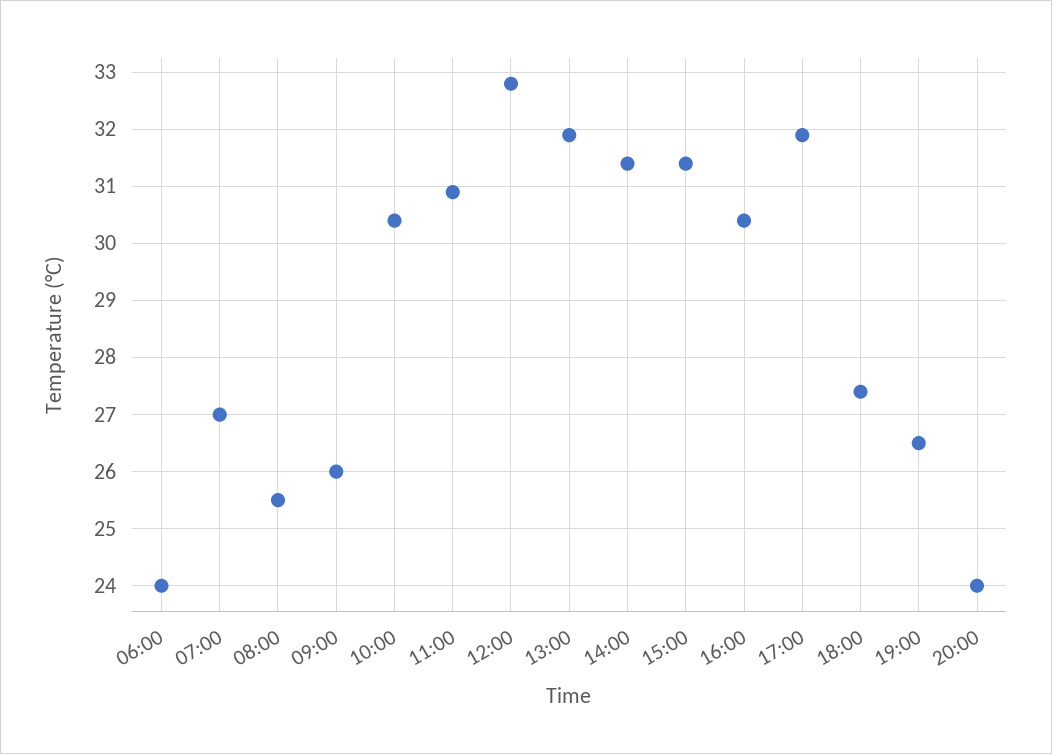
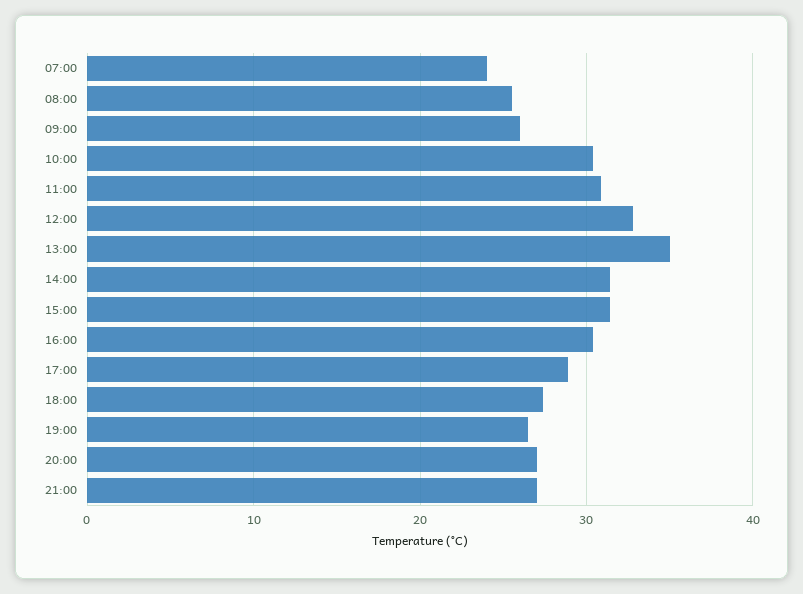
06:00: 24 -> none
07:00: 27 -> 24
13:00: 32 -> 35
17:00: 32 -> 29
20:00: 24 -> 27
21:00: none -> 27

